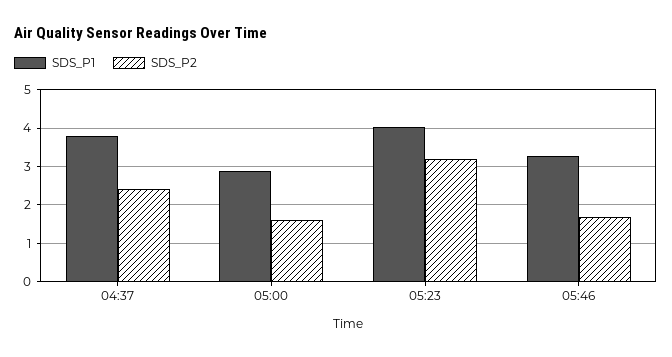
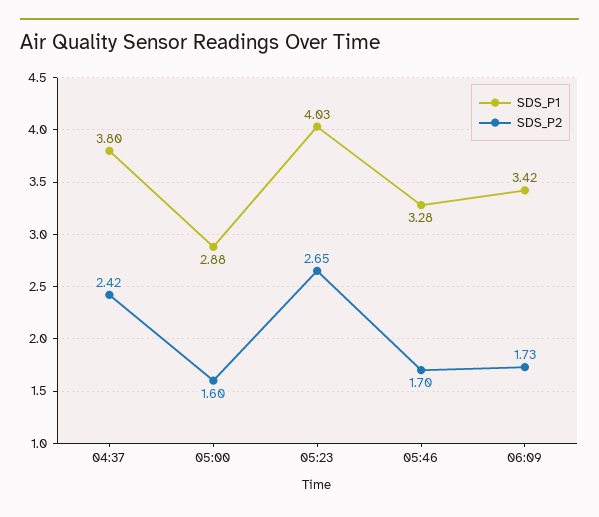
SDS_P2, 05:23: 3.2 -> 2.65
SDS_P1, 06:09: none -> 3.42
SDS_P2, 06:09: none -> 1.73

